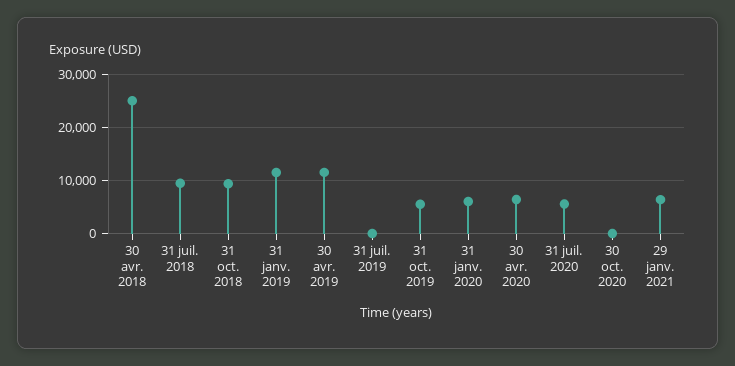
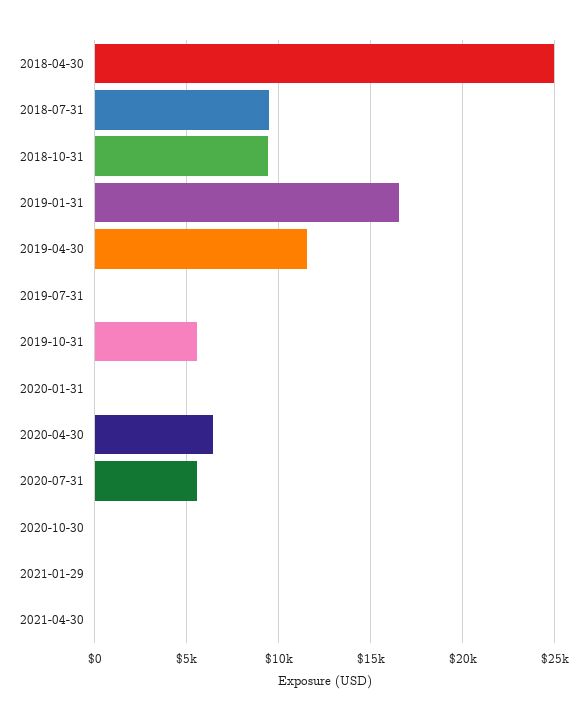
31 janv. 2019: 12000 -> 16500
31 janv. 2020: 6000 -> 0
29 janv. 2021: 6000 -> 0
2021-04-30: none -> 0

